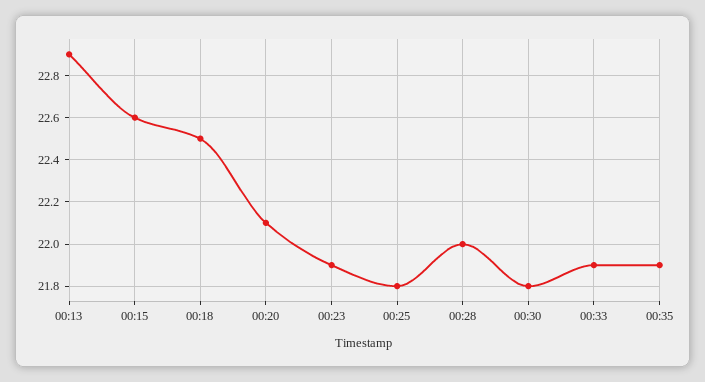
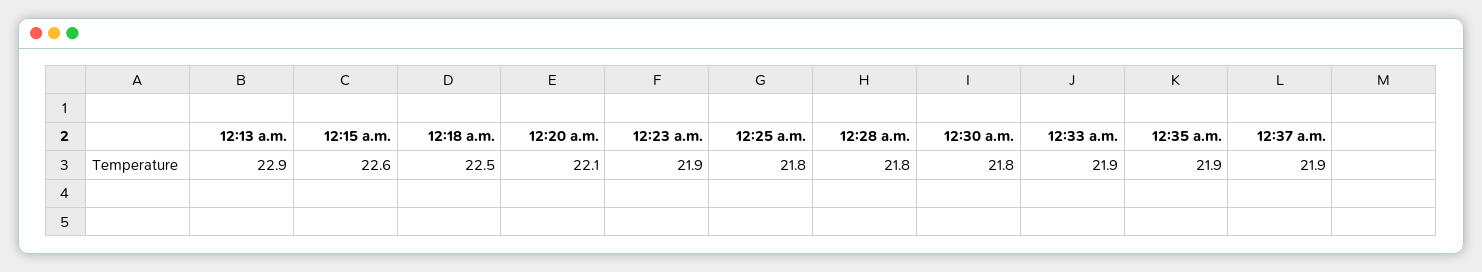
00:28: 22 -> 21.8
12:37 a.m.: none -> 21.9

